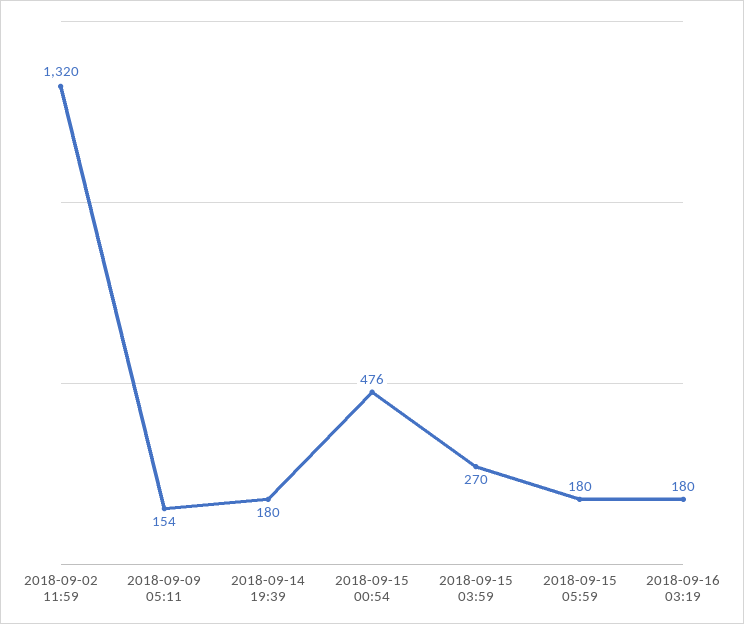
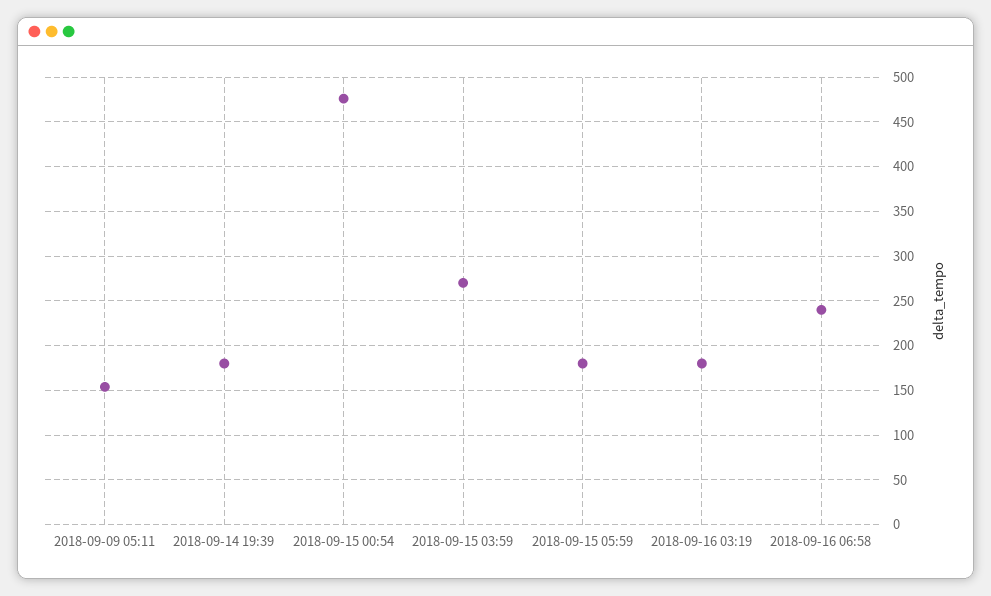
2018-09-02 11:59: 1320 -> none
2018-09-16 06:58: none -> 240

